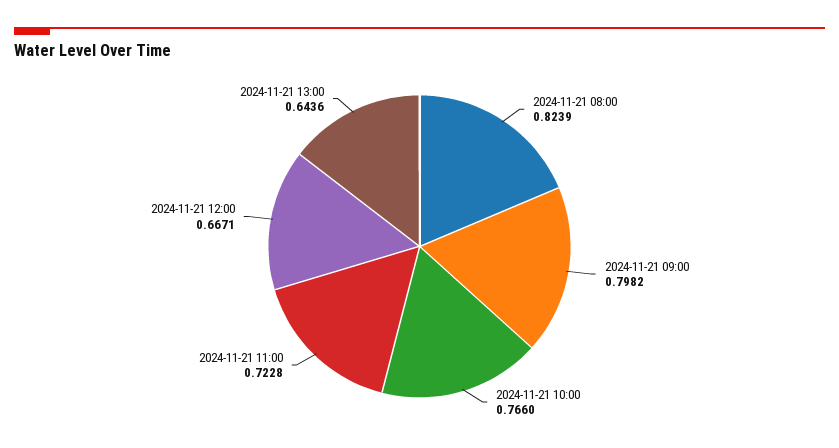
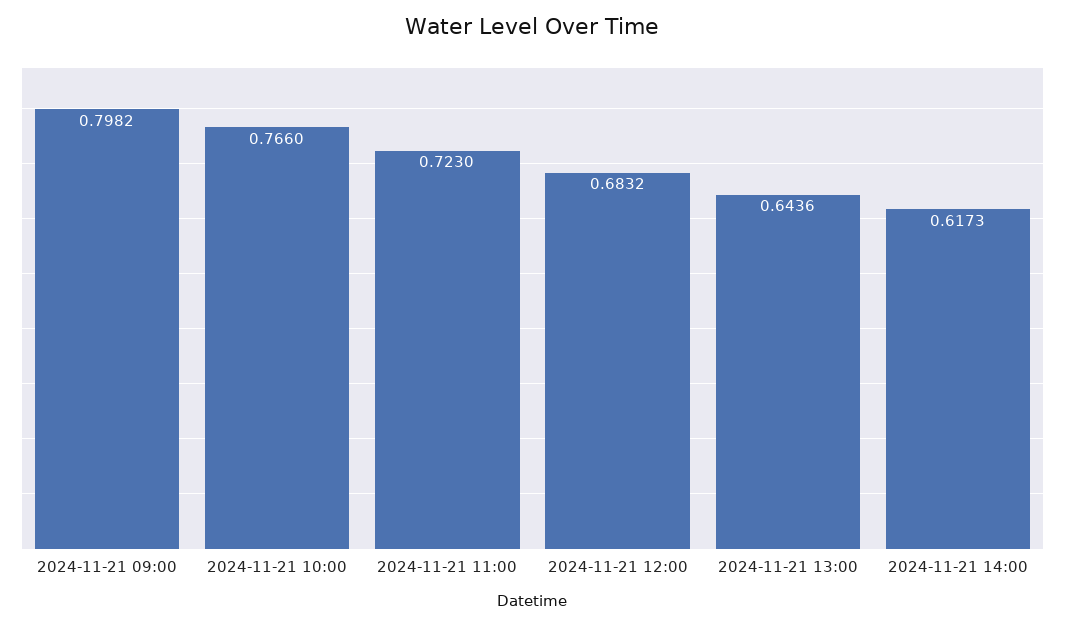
2024-11-21 08:00: 0.8239 -> none
2024-11-21 11:00: 0.7228 -> 0.723
2024-11-21 12:00: 0.6671 -> 0.6832
2024-11-21 14:00: none -> 0.6173

